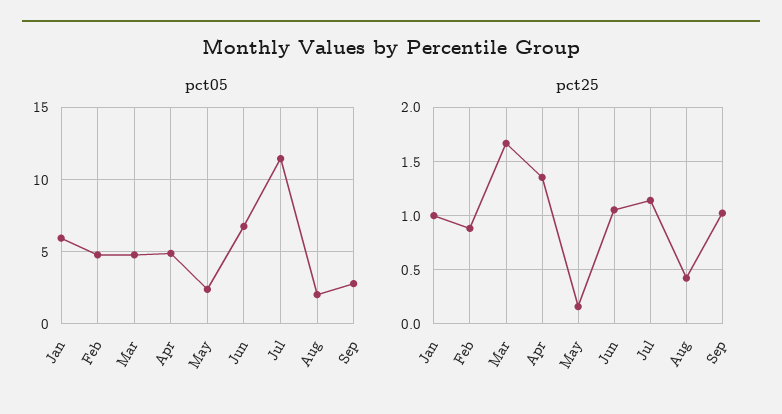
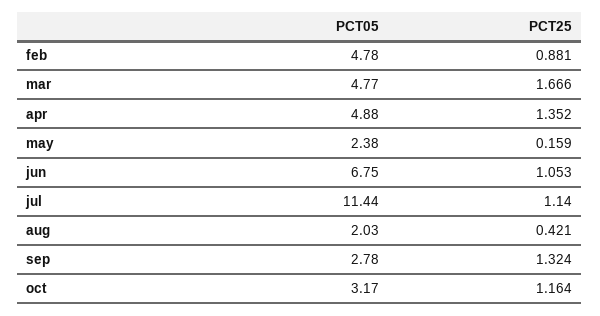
pct05, Jan: 6 -> none
pct25, Jan: 1 -> none
pct25, Sep: 1 -> 1.324
pct05, oct: none -> 3.17
pct25, oct: none -> 1.164

